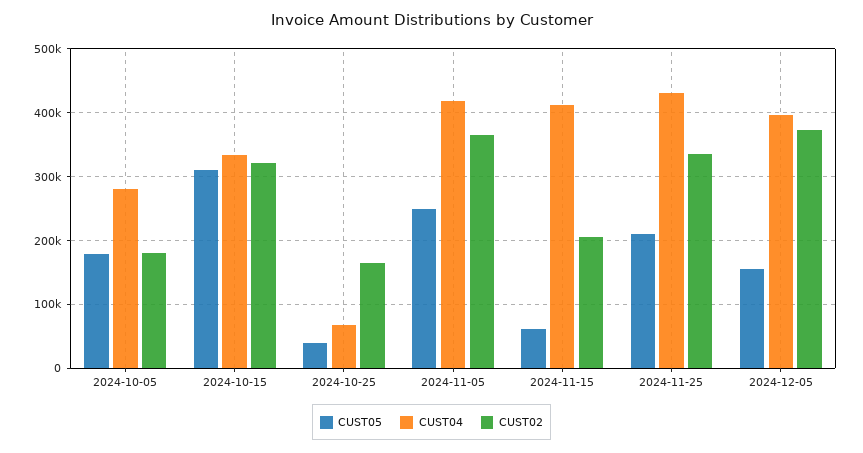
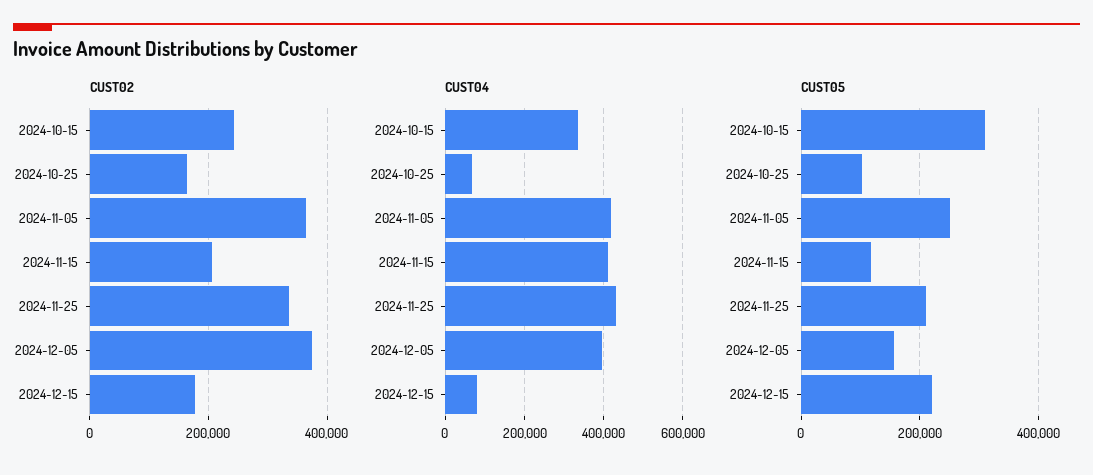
CUST05, 2024-10-05: 180000 -> none
CUST04, 2024-10-05: 280000 -> none
CUST02, 2024-10-05: 180000 -> none
CUST02, 2024-10-15: 320000 -> 240000
CUST05, 2024-10-25: 40000 -> 100000
CUST05, 2024-11-15: 60000 -> 120000
CUST02, 2024-12-15: none -> 180000
CUST04, 2024-12-15: none -> 80000
CUST05, 2024-12-15: none -> 220000

